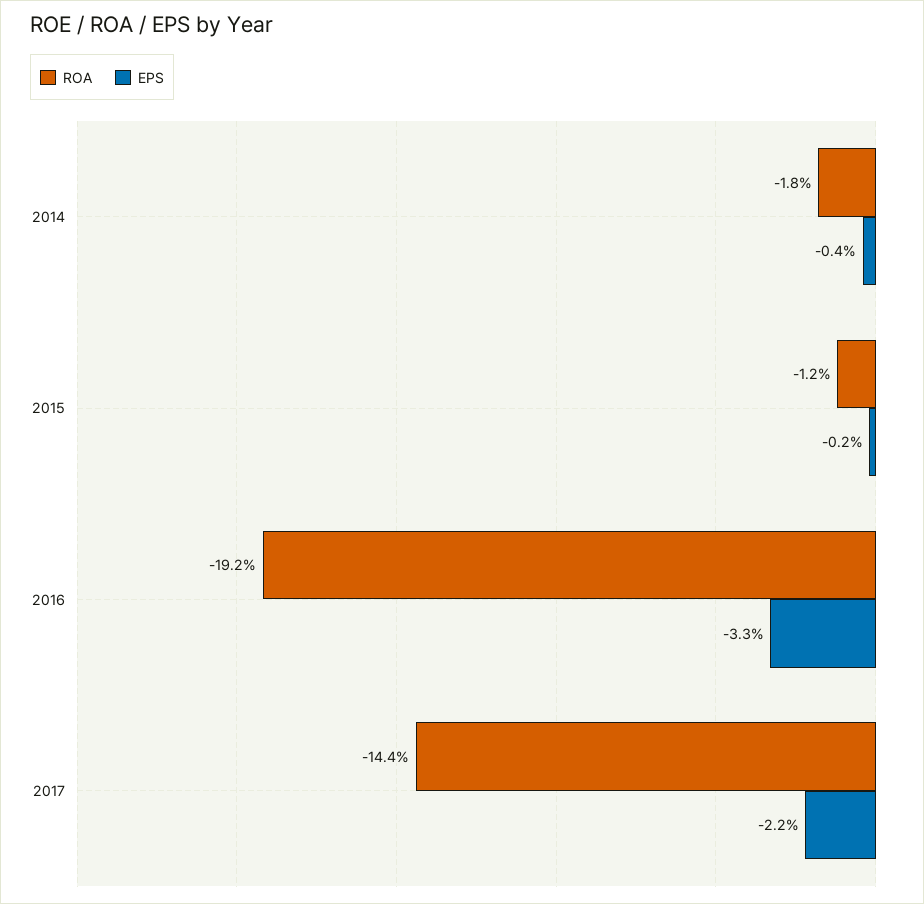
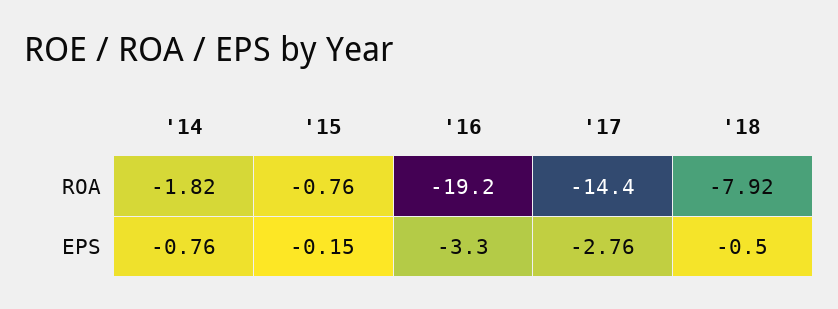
EPS, 2014: -0.4 -> -0.76
ROA, 2015: -1.2 -> -0.76
EPS, 2017: -2.2 -> -2.76
ROA, '18: none -> -7.92
EPS, '18: none -> -0.5

